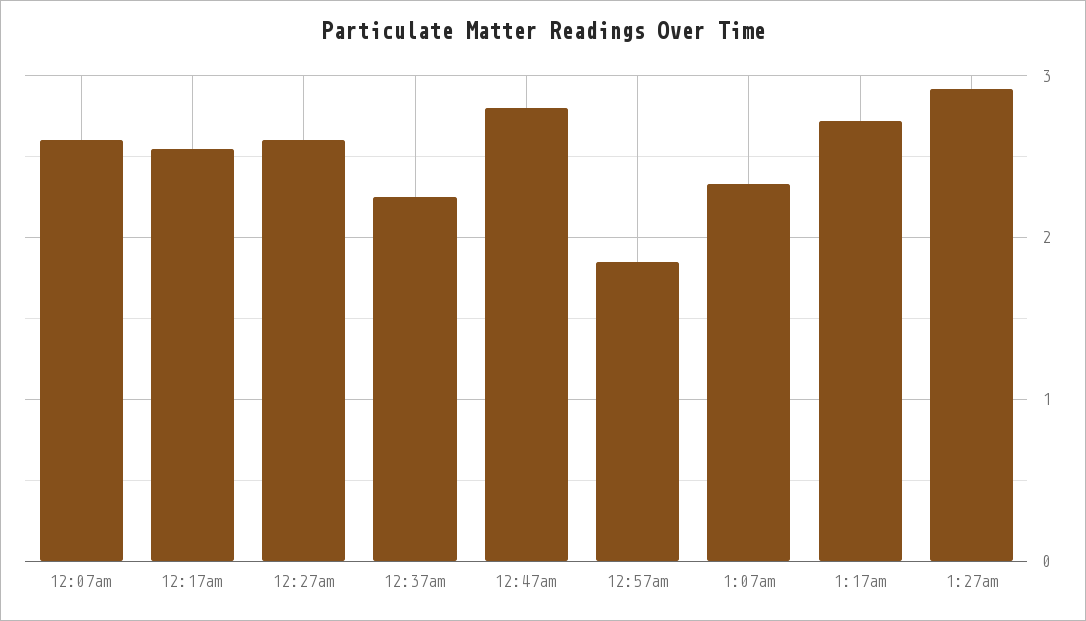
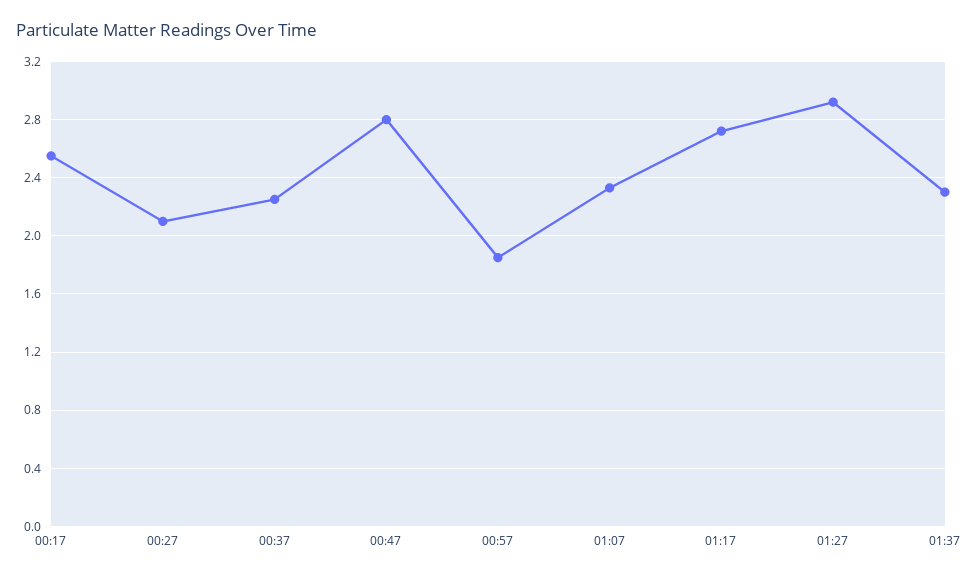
12:07am: 2.6 -> none
12:27am: 2.6 -> 2.1
01:37: none -> 2.3

